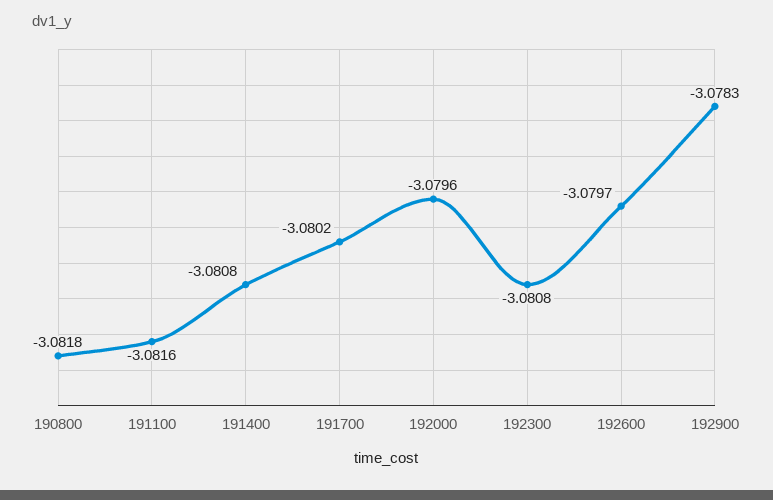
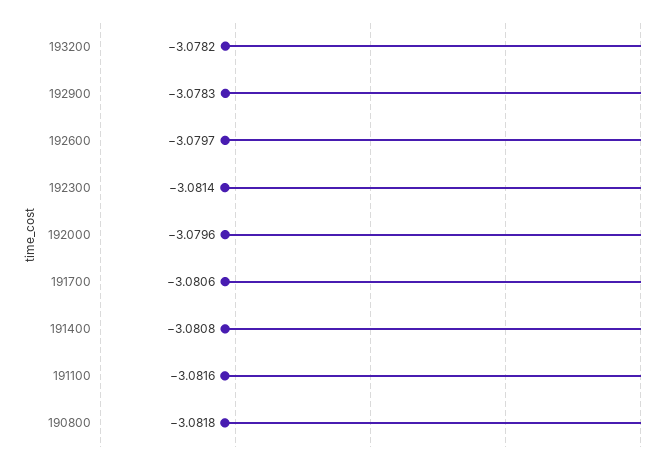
191700: -3.0802 -> -3.0806
192300: -3.0808 -> -3.0814
193200: none -> -3.0782

